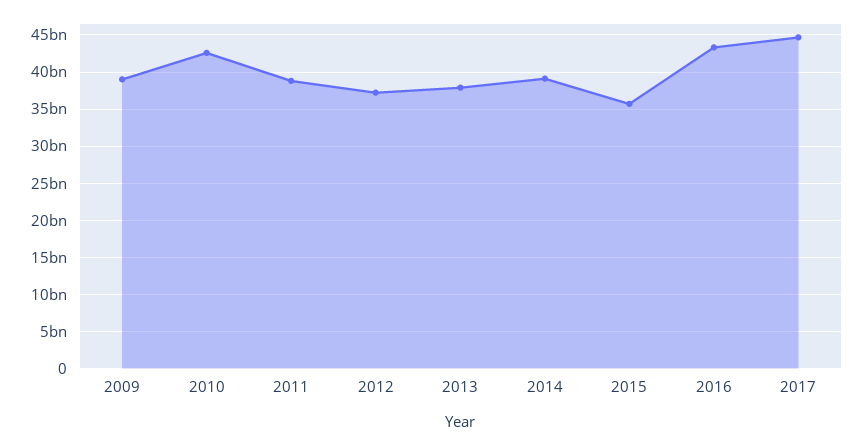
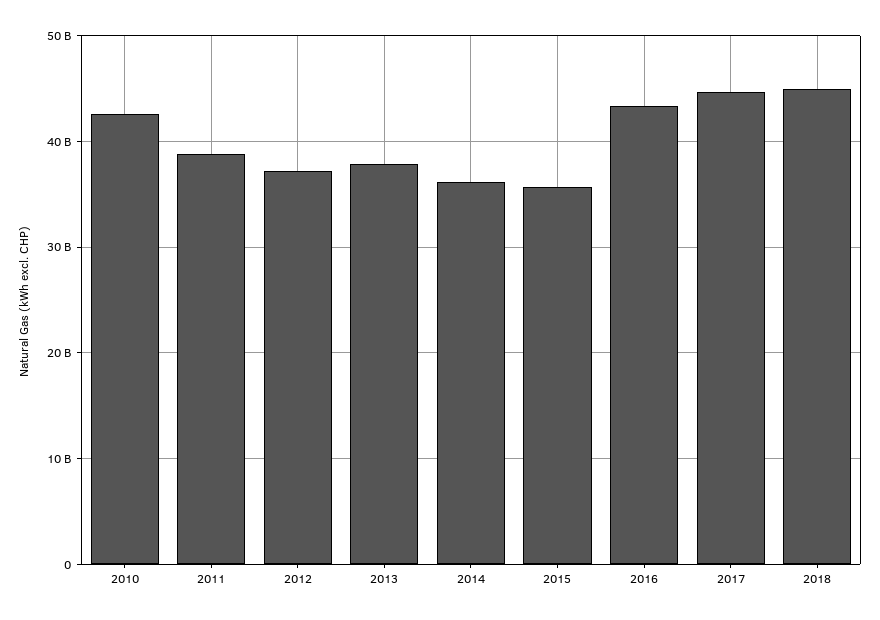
2009: 39000000000 -> none
2014: 39000000000 -> 36000000000
2018: none -> 45000000000

